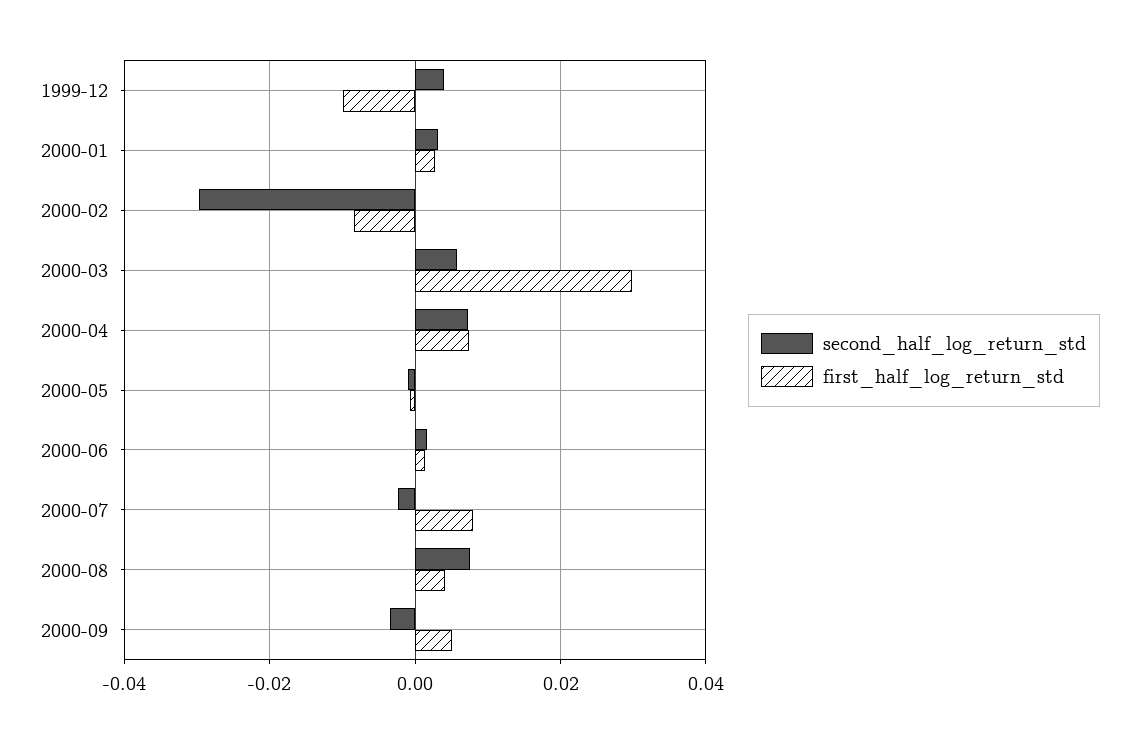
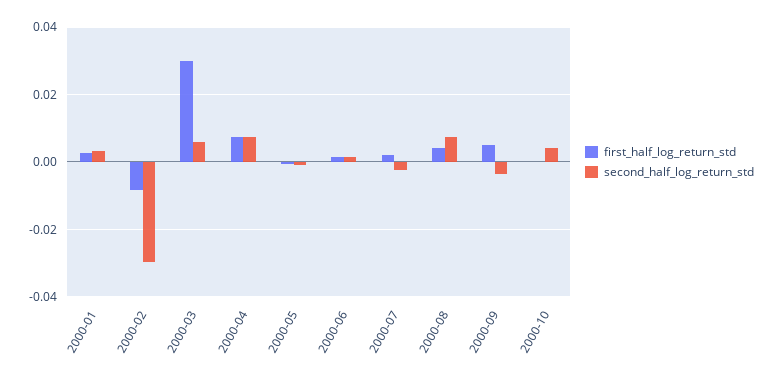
second_half_log_return_std, 1999-12: 0.004 -> none
first_half_log_return_std, 1999-12: -0.01 -> none
first_half_log_return_std, 2000-07: 0.008 -> 0.002
first_half_log_return_std, 2000-10: none -> 0
second_half_log_return_std, 2000-10: none -> 0.004

